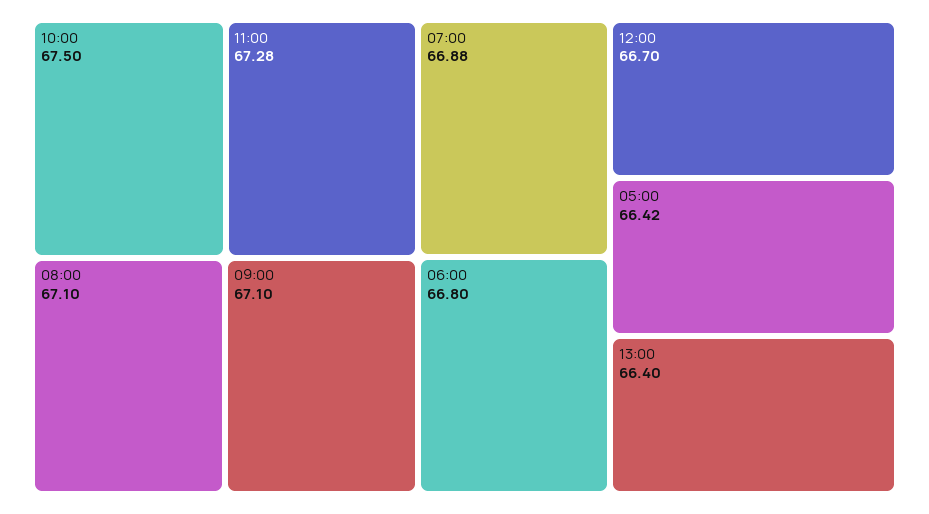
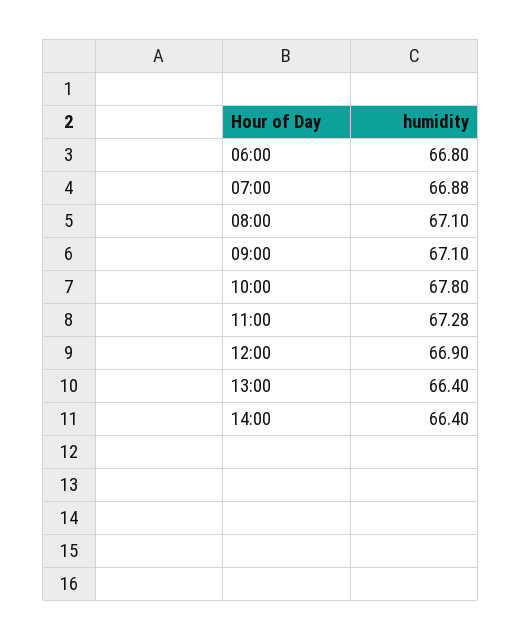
10:00: 67.5 -> 67.8
12:00: 66.7 -> 66.9
05:00: 66.42 -> none
14:00: none -> 66.4

